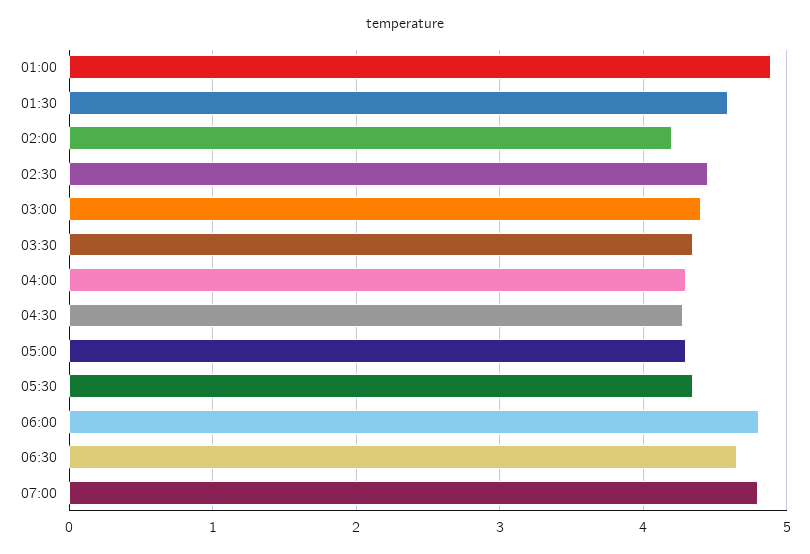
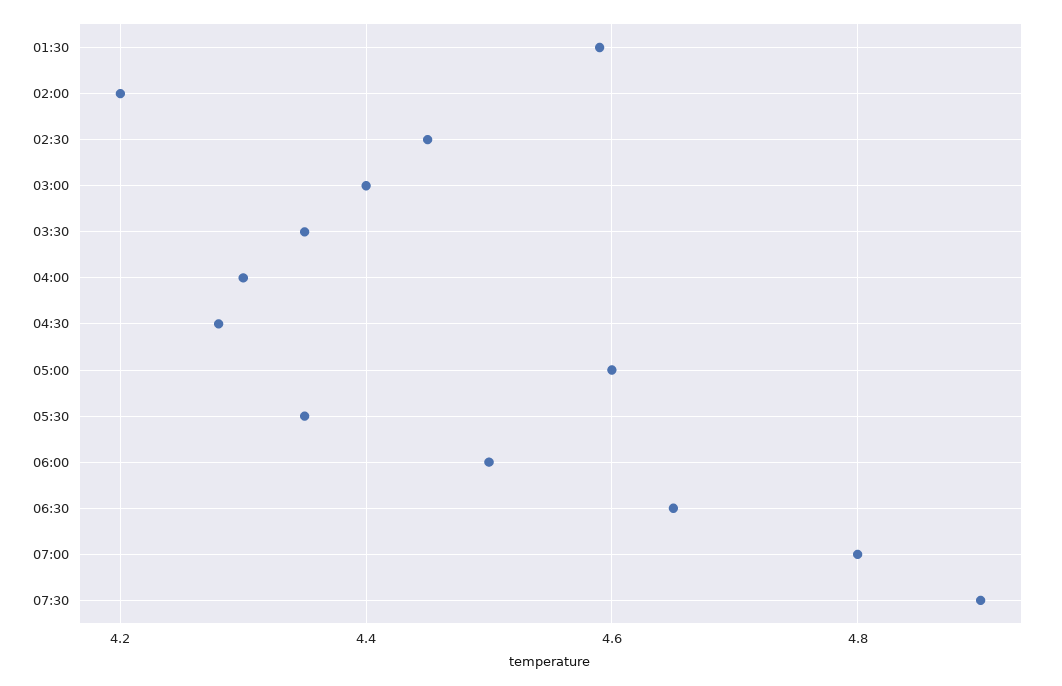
01:00: 4.9 -> none
05:00: 4.3 -> 4.6
06:00: 4.8 -> 4.5
07:30: none -> 4.9

